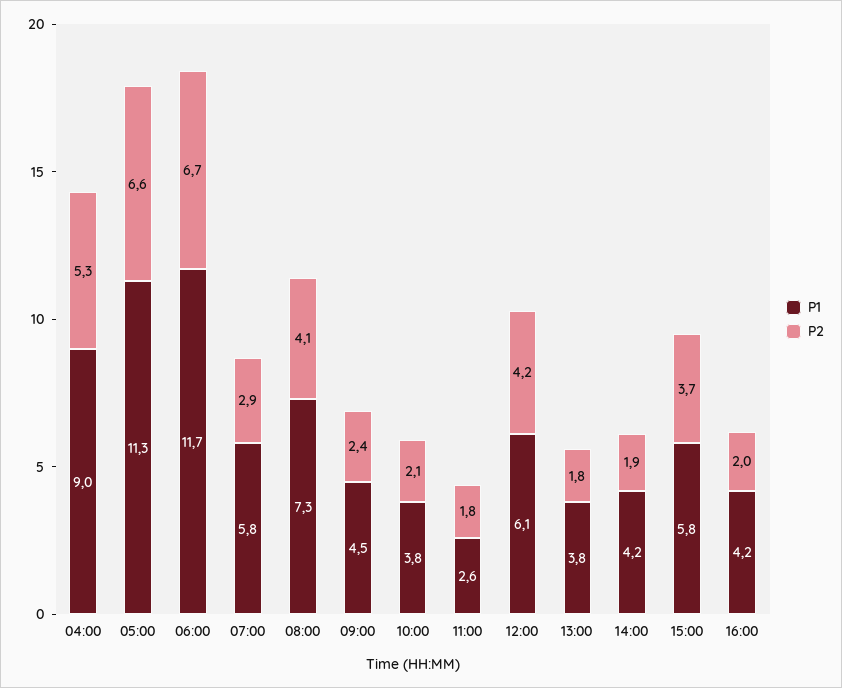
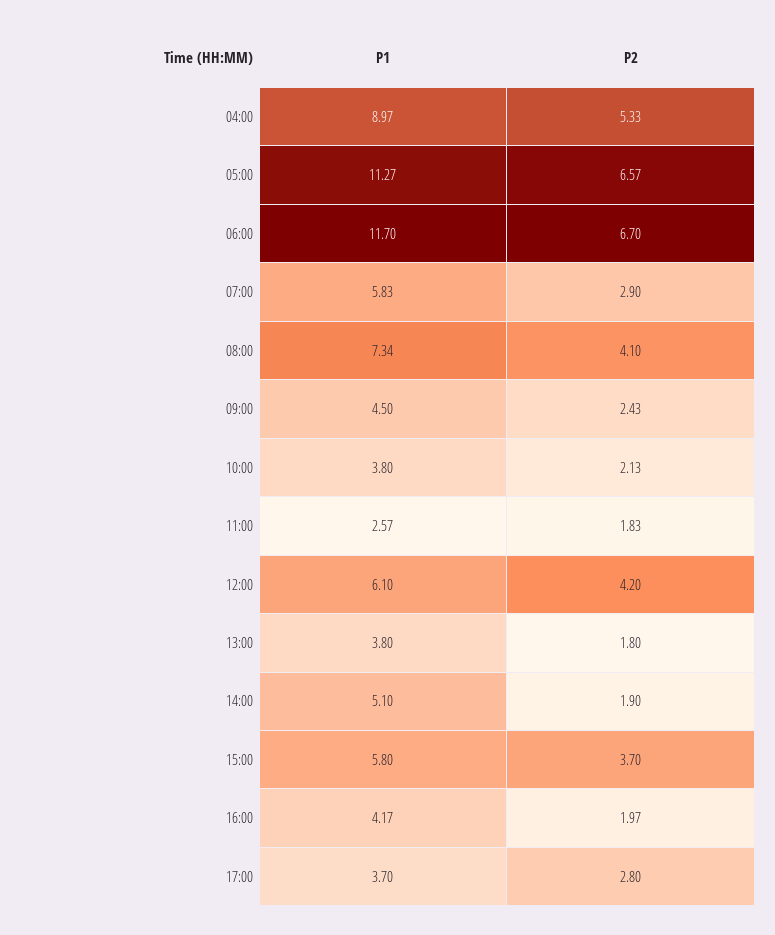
P1, 14:00: 4.2 -> 5.1
P1, 17:00: none -> 3.7
P2, 17:00: none -> 2.8

